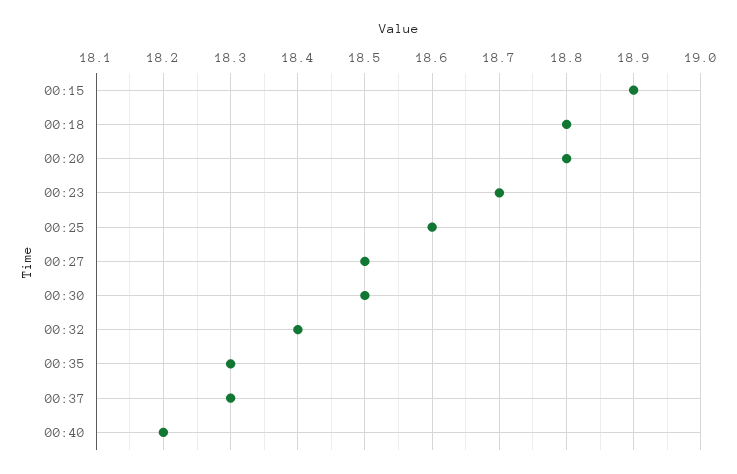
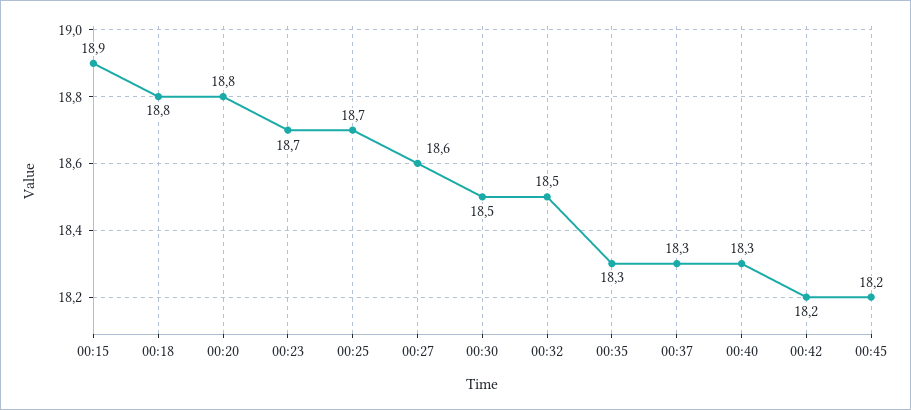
00:25: 18.6 -> 18.7
00:27: 18.5 -> 18.6
00:32: 18.4 -> 18.5
00:40: 18.2 -> 18.3
00:42: none -> 18.2
00:45: none -> 18.2

